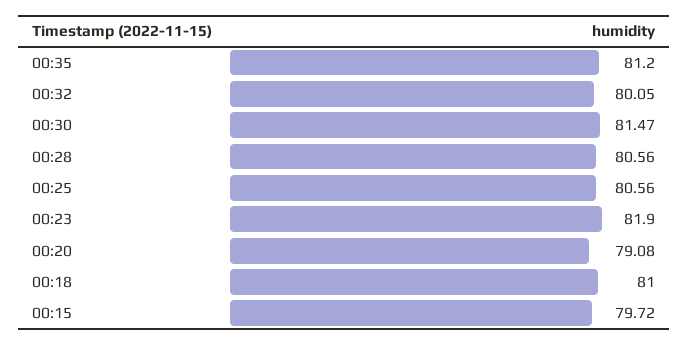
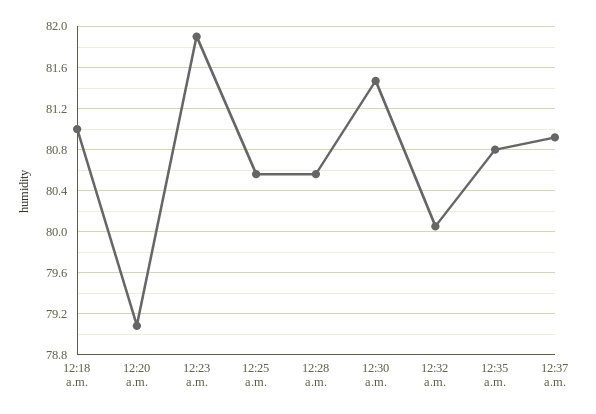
00:35: 81.2 -> 80.8
00:15: 79.72 -> none
12:37 a.m.: none -> 80.9

